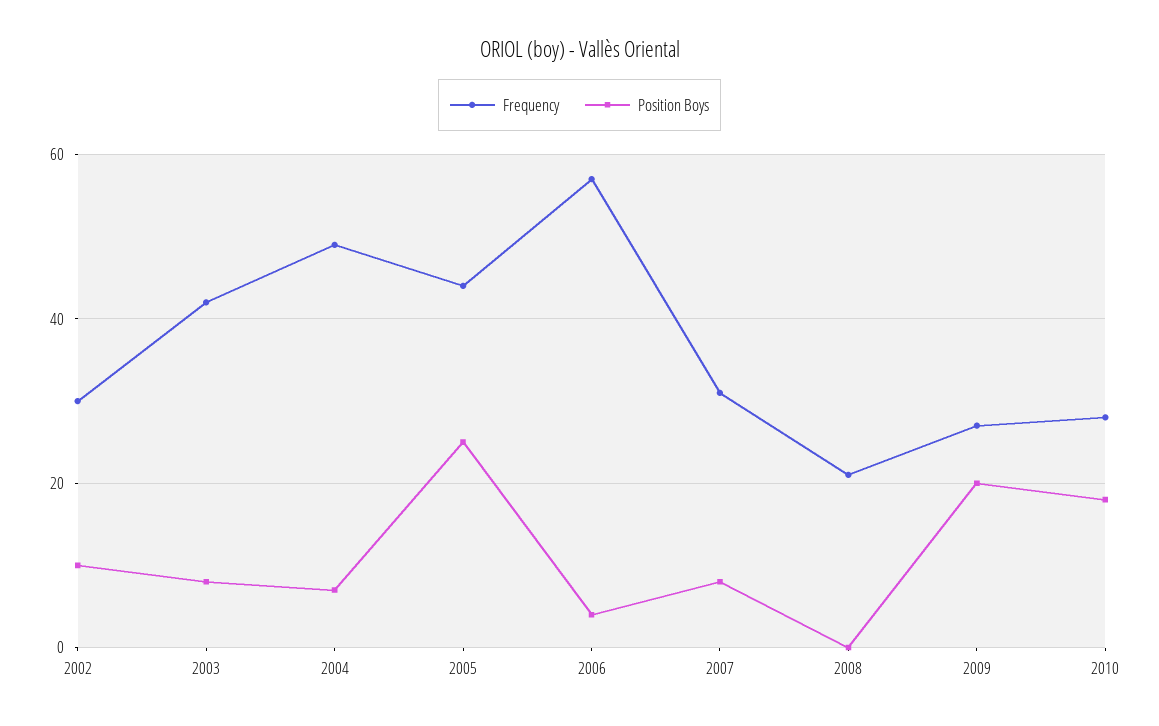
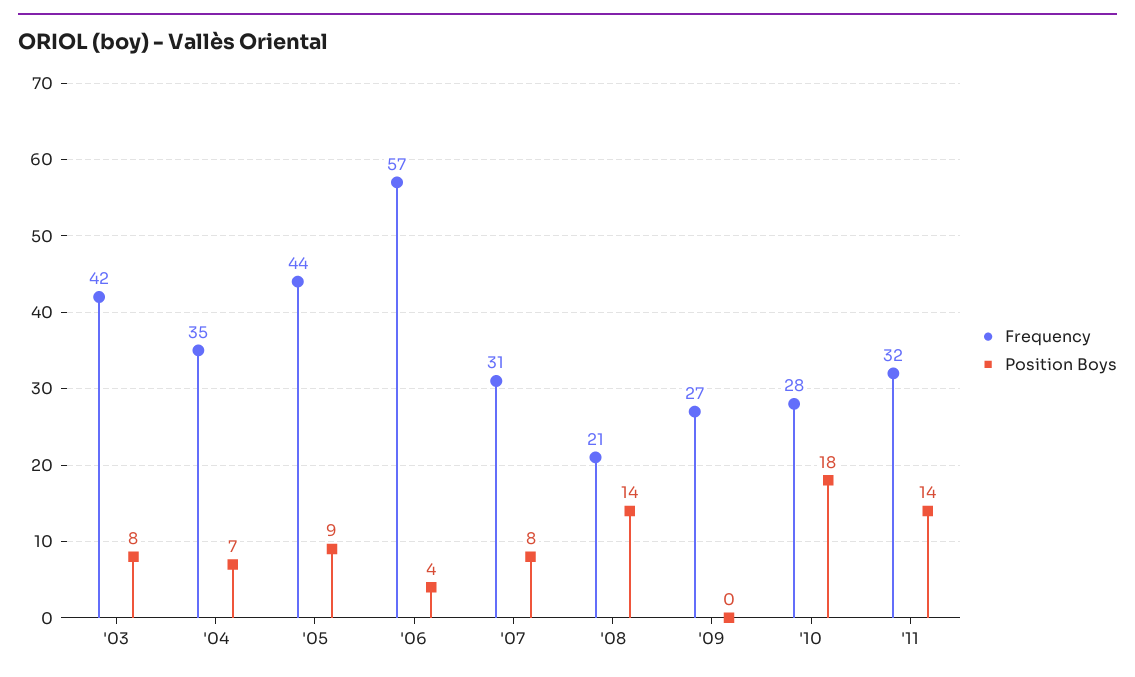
Frequency, 2002: 30 -> none
Position Boys, 2002: 10 -> none
Frequency, 2004: 50 -> 35
Position Boys, 2005: 25 -> 9
Position Boys, 2008: 0 -> 14
Position Boys, 2009: 20 -> 0
Frequency, '11: none -> 32
Position Boys, '11: none -> 14

